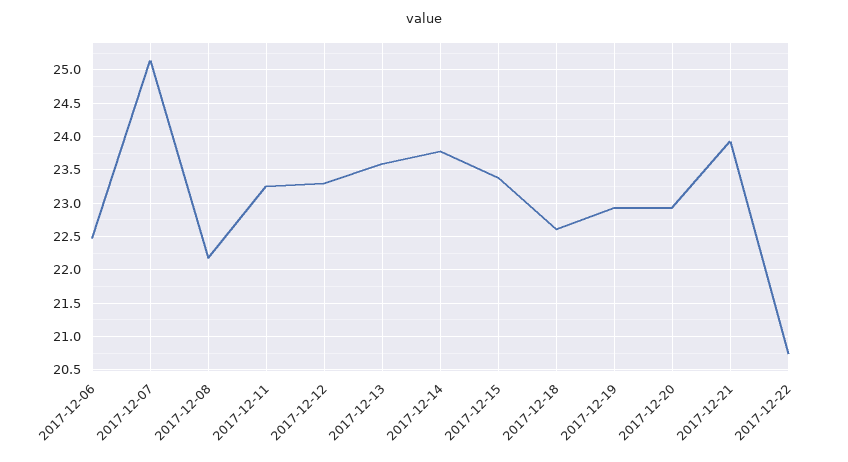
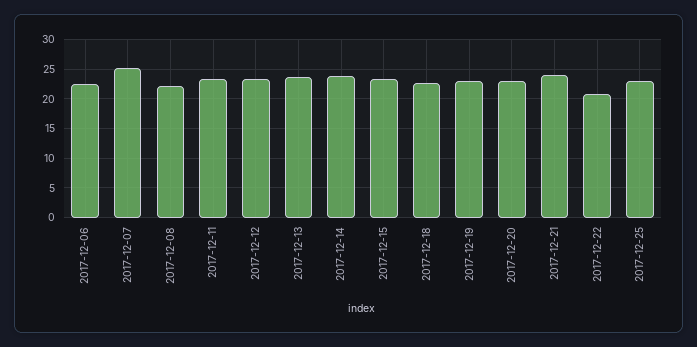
2017-12-25: none -> 22.5

